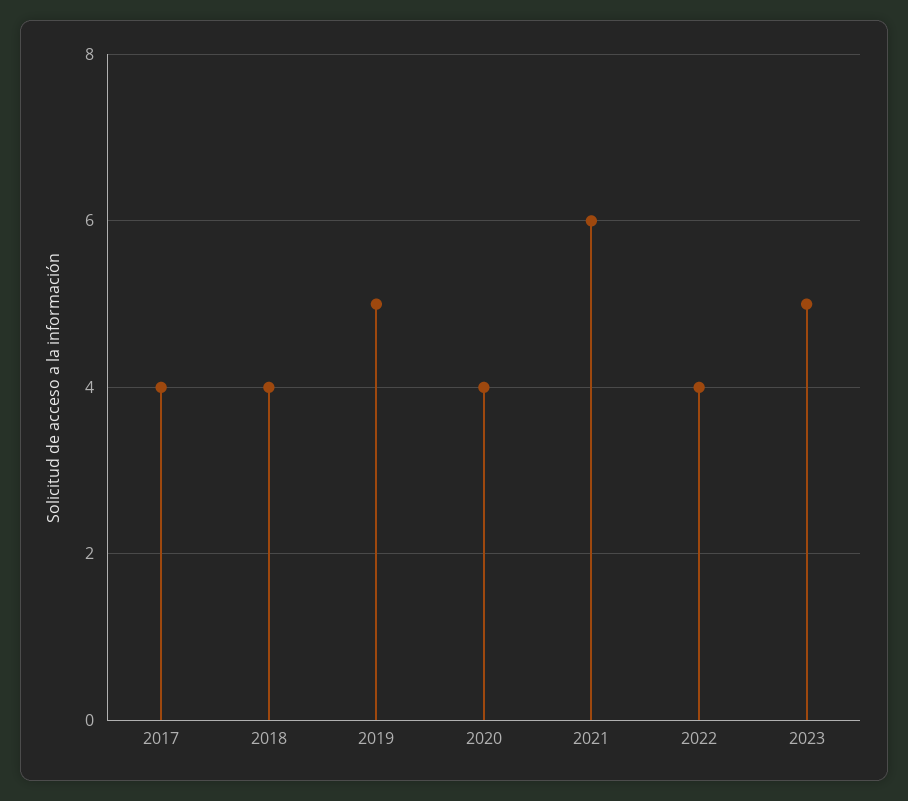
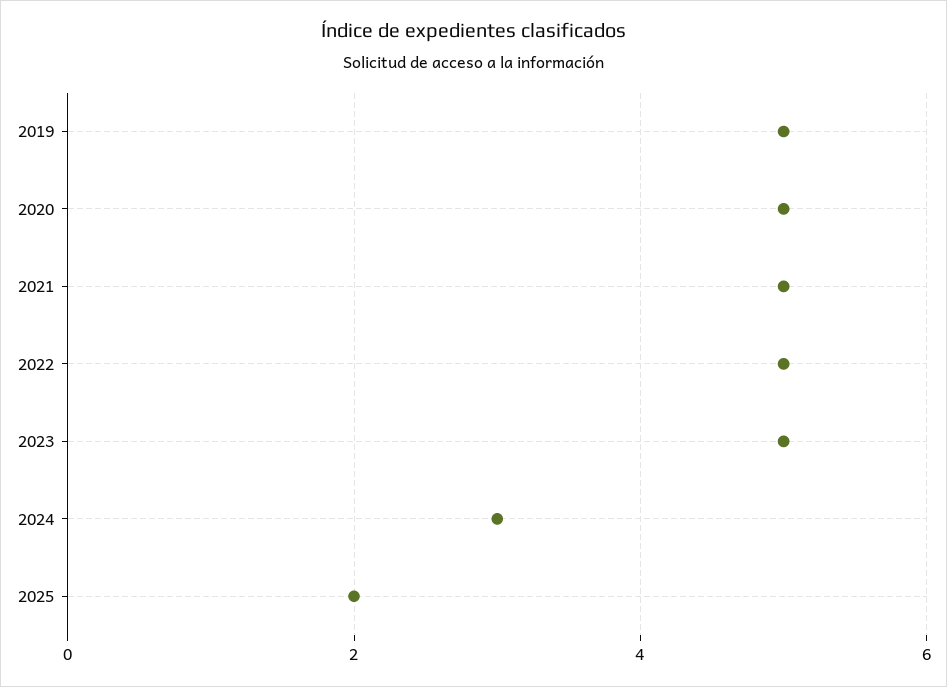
2017: 4 -> none
2018: 4 -> none
2020: 4 -> 5
2021: 6 -> 5
2022: 4 -> 5
2024: none -> 3
2025: none -> 2

